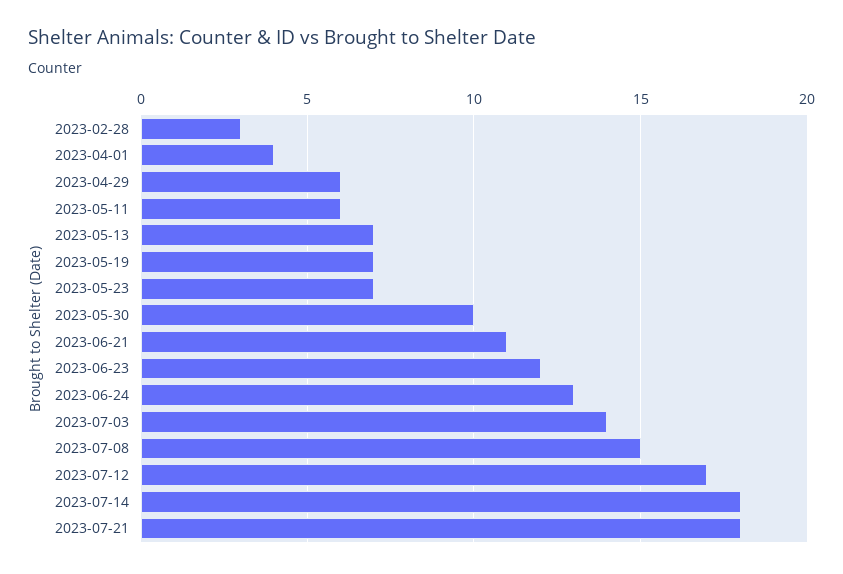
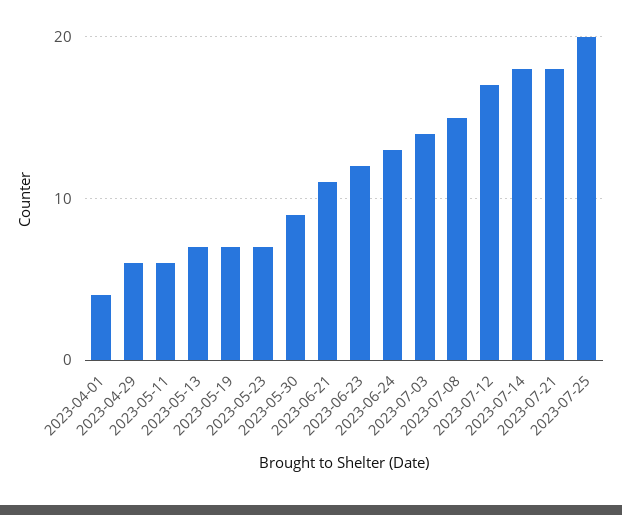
2023-02-28: 3 -> none
2023-05-30: 10 -> 9
2023-07-25: none -> 20

